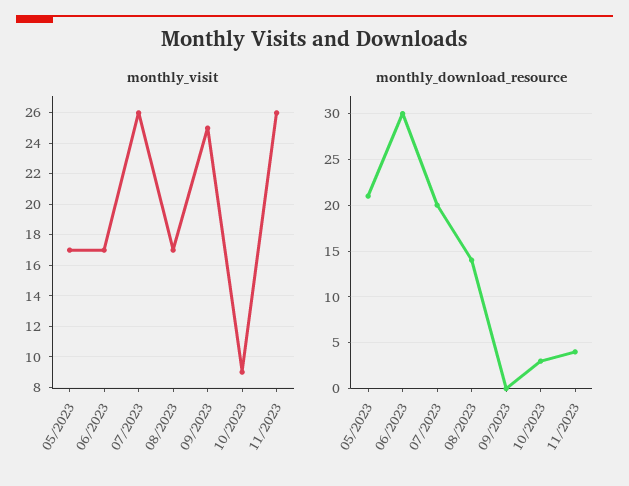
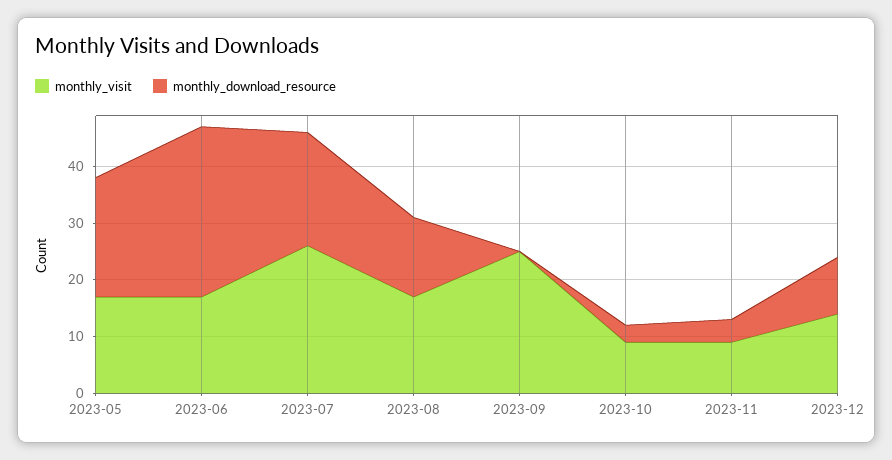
monthly_visit, 11/2023: 26 -> 10
monthly_visit, 2023-12: none -> 15
monthly_download_resource, 2023-12: none -> 10

